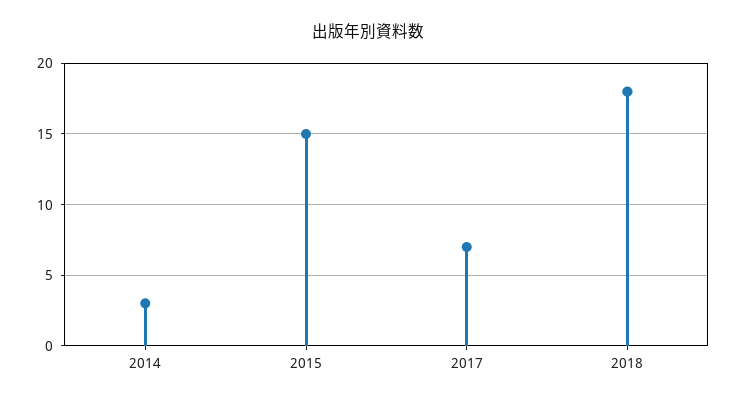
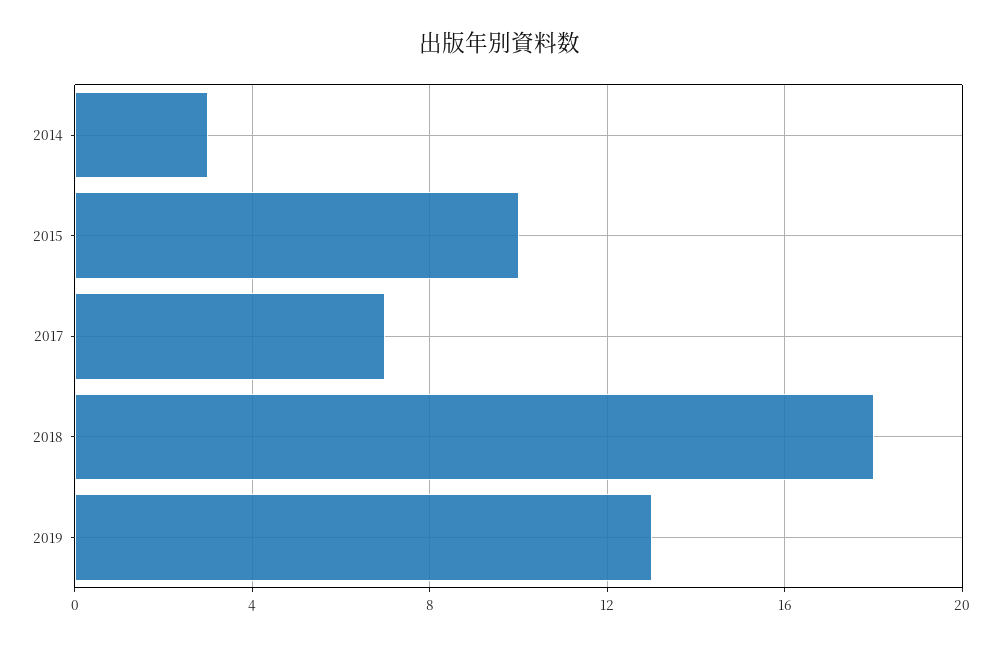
2015: 15 -> 10
2019: none -> 13

